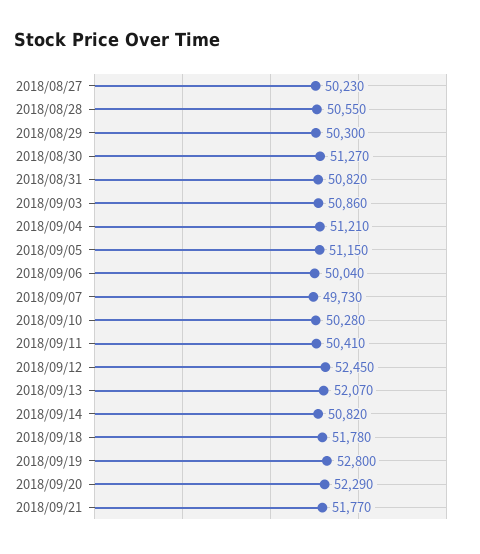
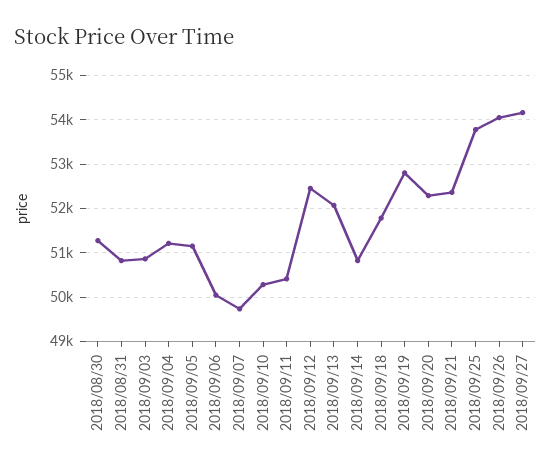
2018/08/27: 50230 -> none
2018/08/28: 50550 -> none
2018/08/29: 50300 -> none
2018/09/21: 51770 -> 52400
2018/09/25: none -> 53800
2018/09/26: none -> 54000
2018/09/27: none -> 54200

